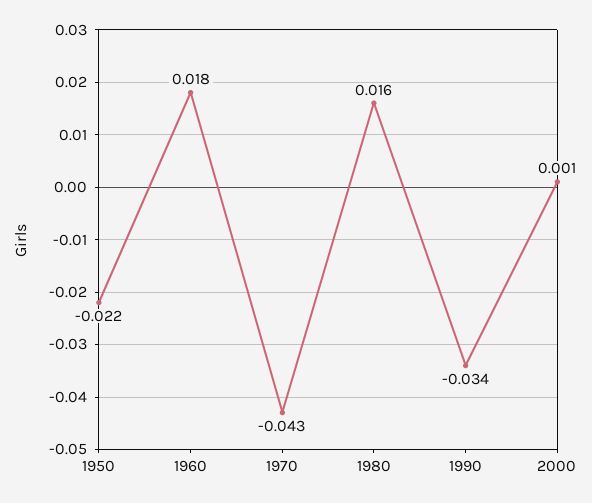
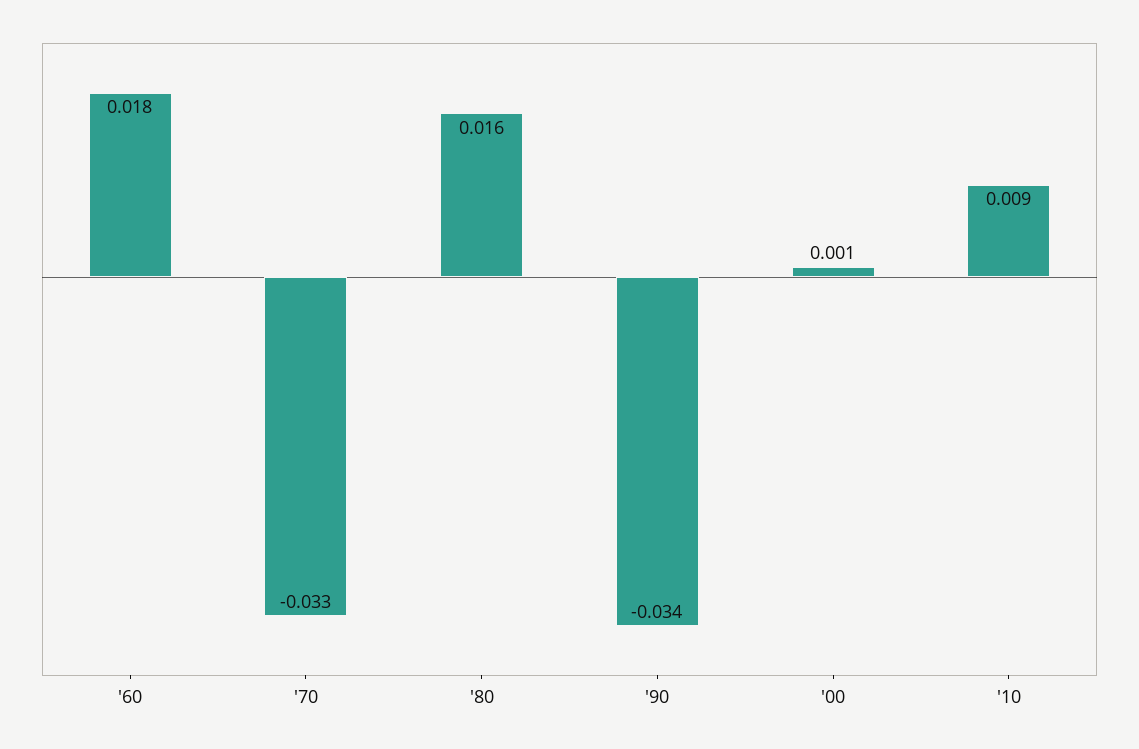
1950: -0.022 -> none
1970: -0.043 -> -0.033
'10: none -> 0.009

